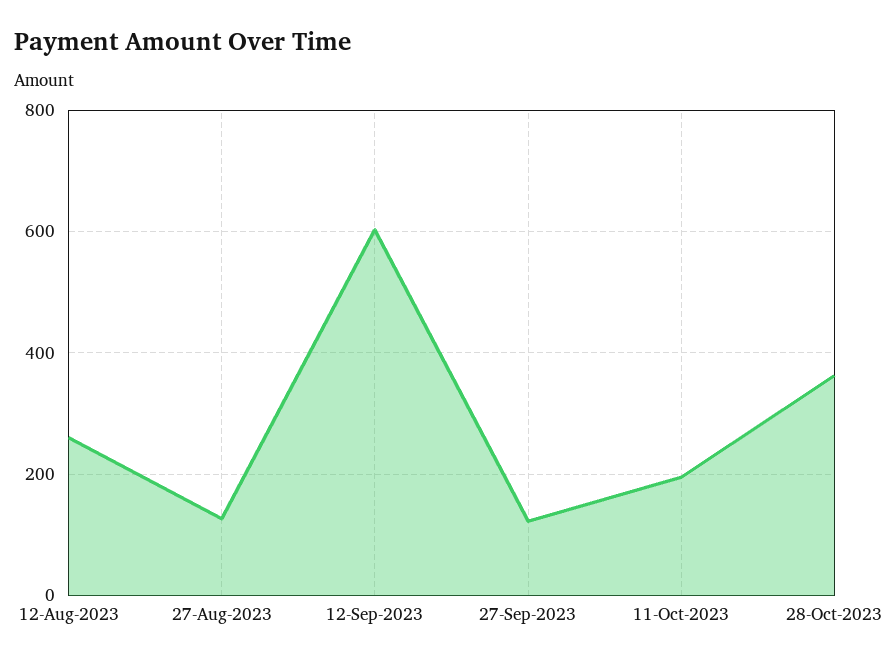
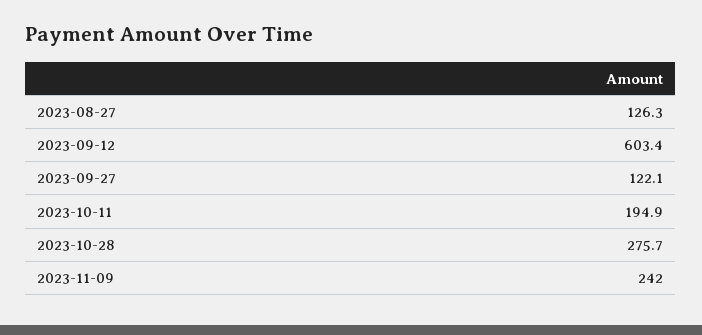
12-Aug-2023: 260 -> none
28-Oct-2023: 360 -> 275.7
2023-11-09: none -> 242

